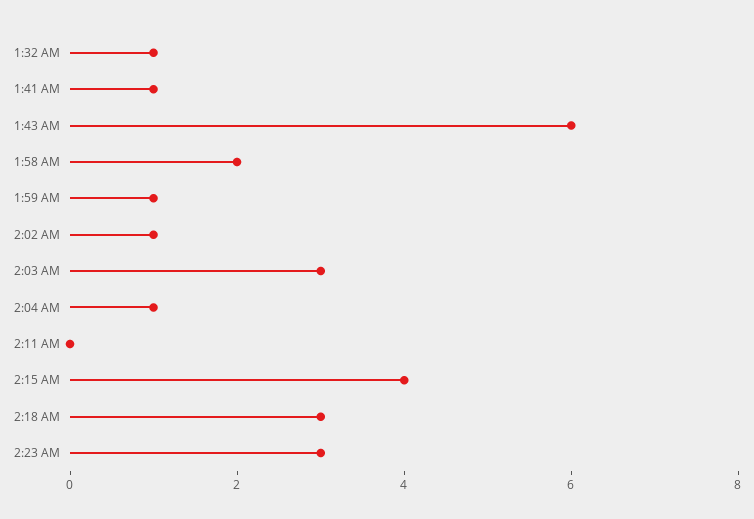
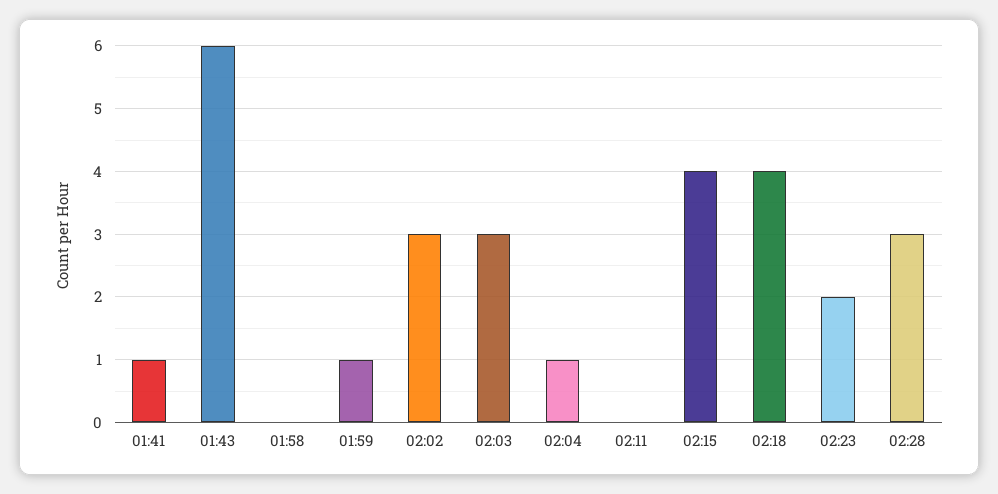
1:32 AM: 1 -> none
1:58 AM: 2 -> 0
2:02 AM: 1 -> 3
2:18 AM: 3 -> 4
2:23 AM: 3 -> 2
02:28: none -> 3

